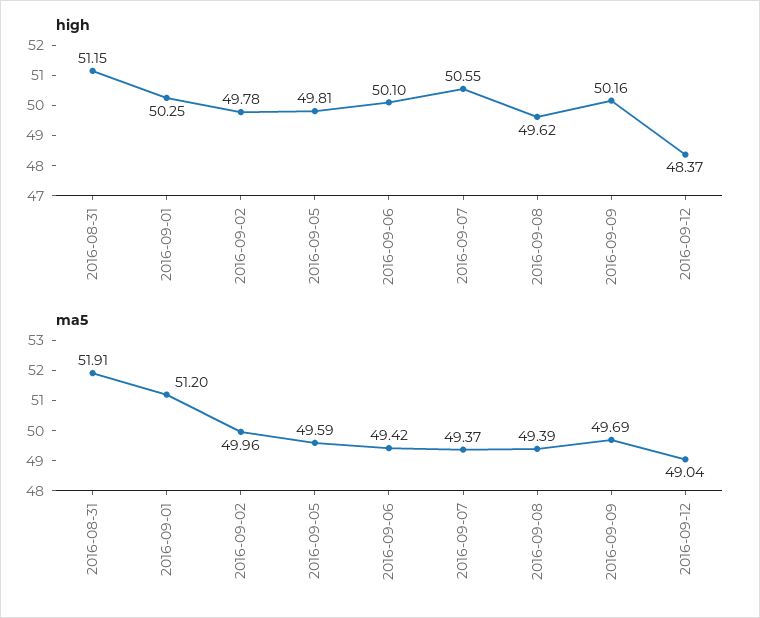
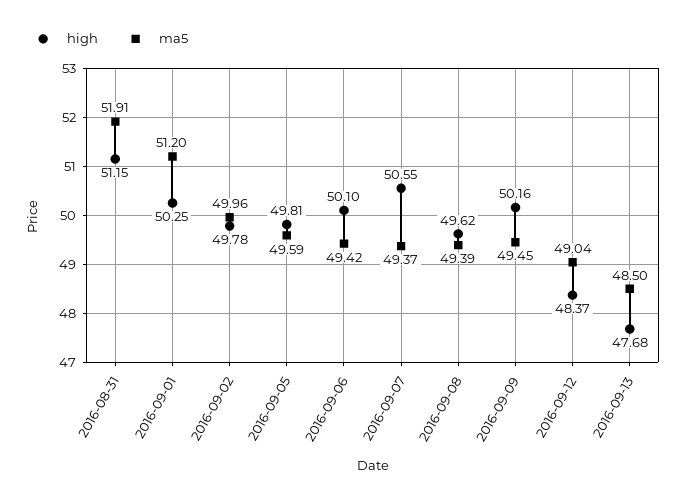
ma5, 2016-09-09: 49.69 -> 49.45
high, 2016-09-13: none -> 47.68
ma5, 2016-09-13: none -> 48.5

